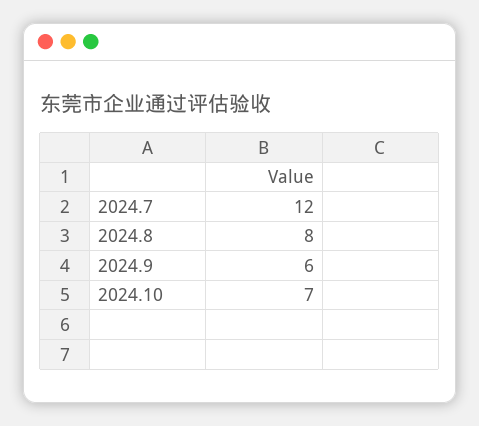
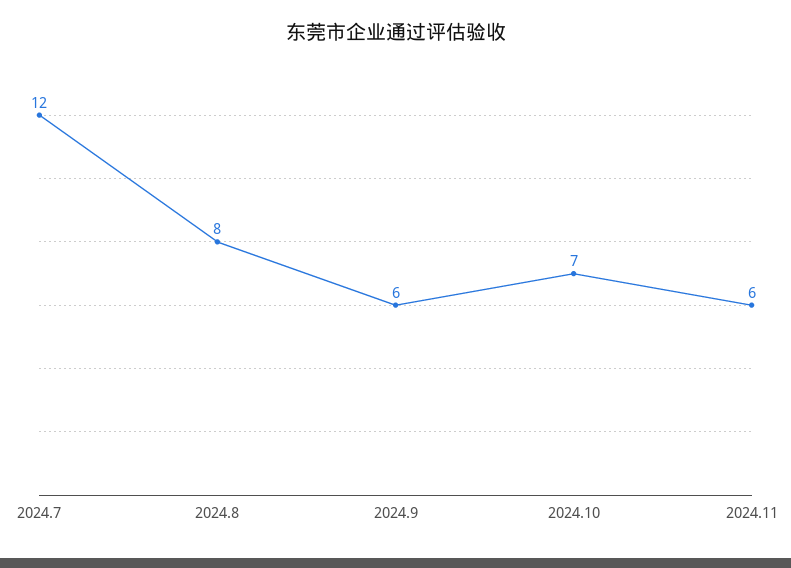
2024.11: none -> 6

